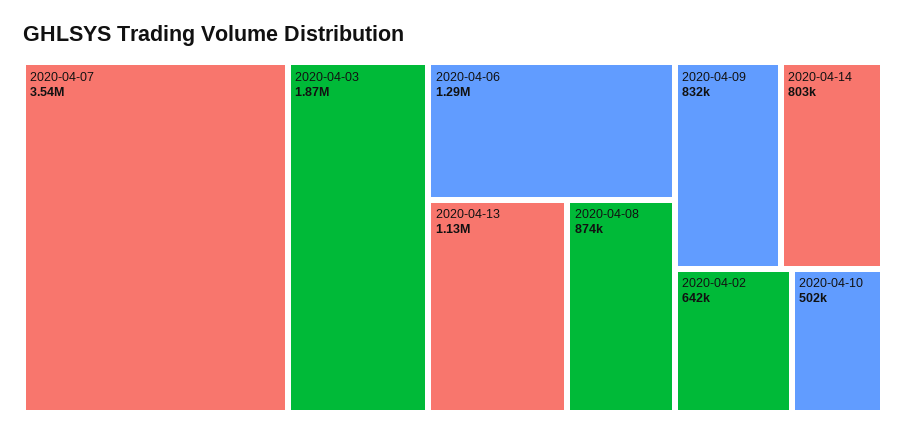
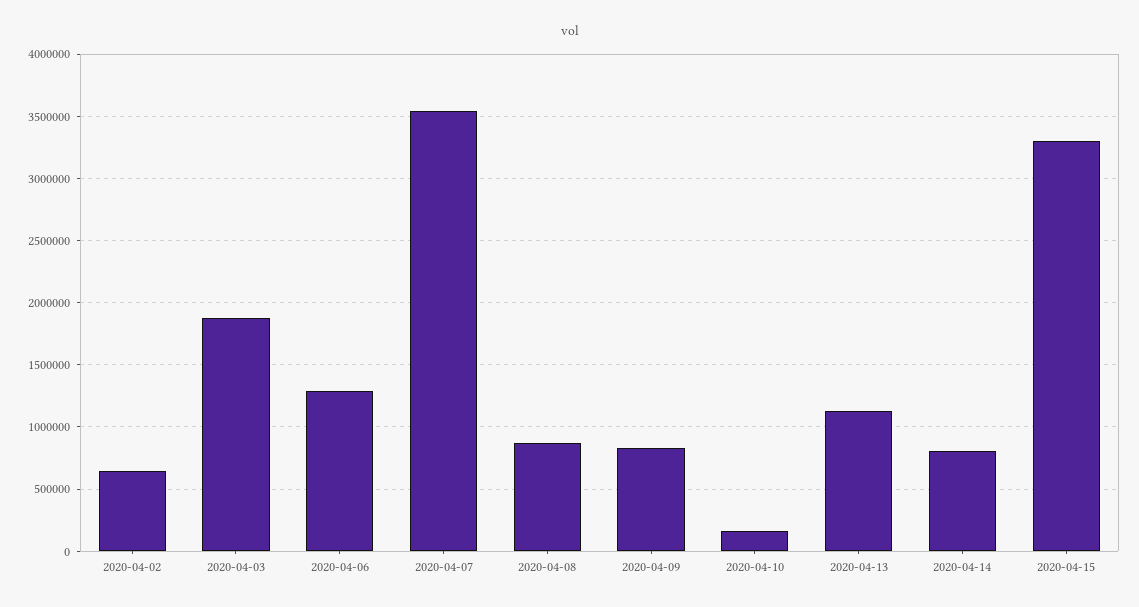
2020-04-10: 502000 -> 150000
2020-04-15: none -> 3300000

